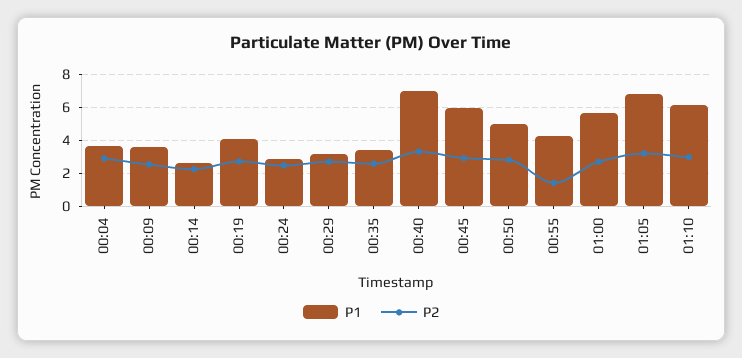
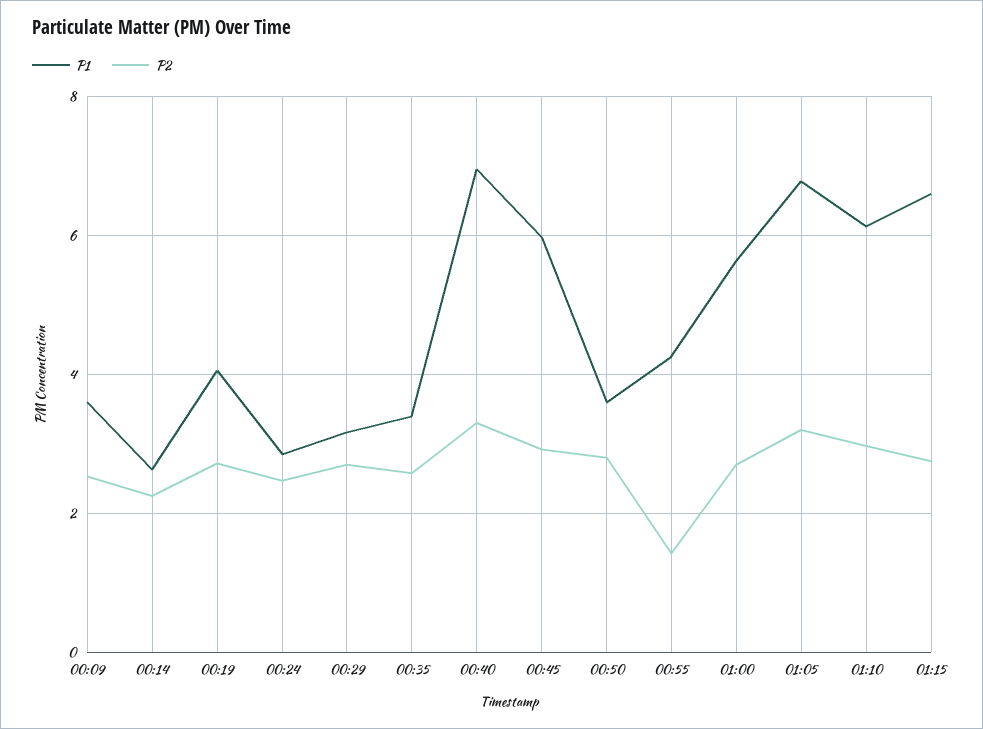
P1, 00:04: 3.5 -> none
P2, 00:04: 3 -> none
P1, 00:50: 5 -> 3.6
P1, 01:15: none -> 6.6
P2, 01:15: none -> 2.8

